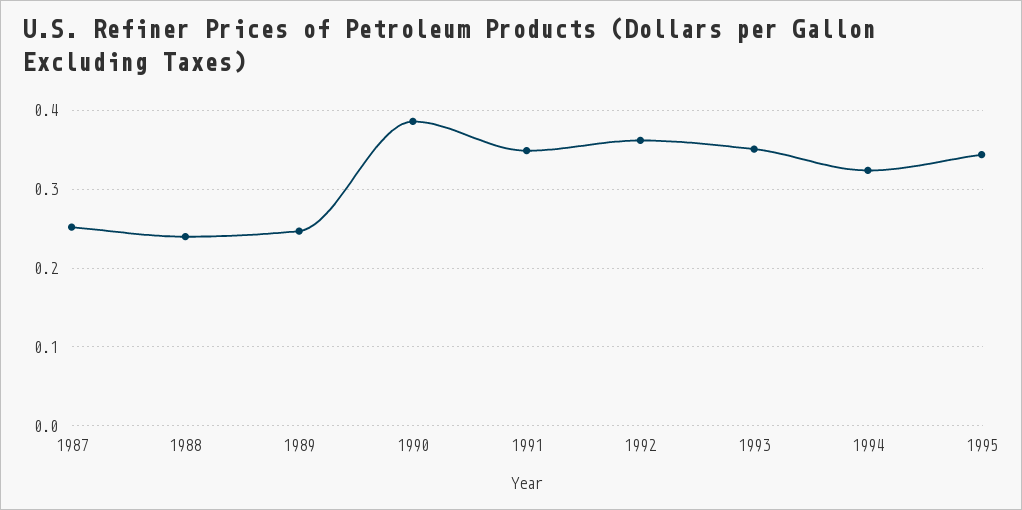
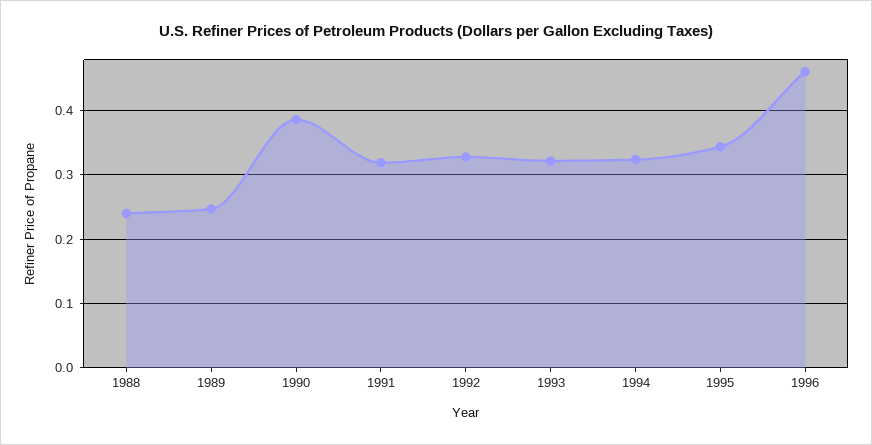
1987: 0.25 -> none
1991: 0.35 -> 0.32
1992: 0.36 -> 0.33
1993: 0.35 -> 0.32
1996: none -> 0.46

